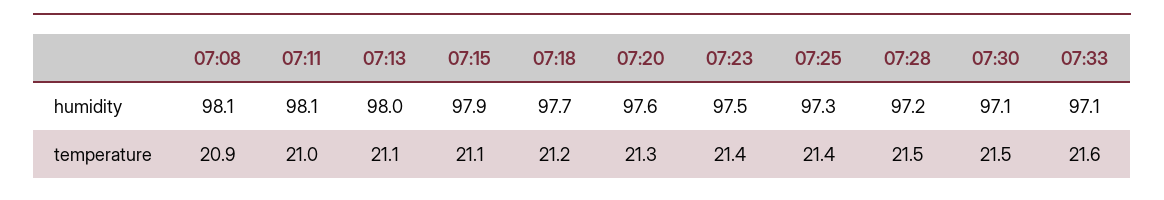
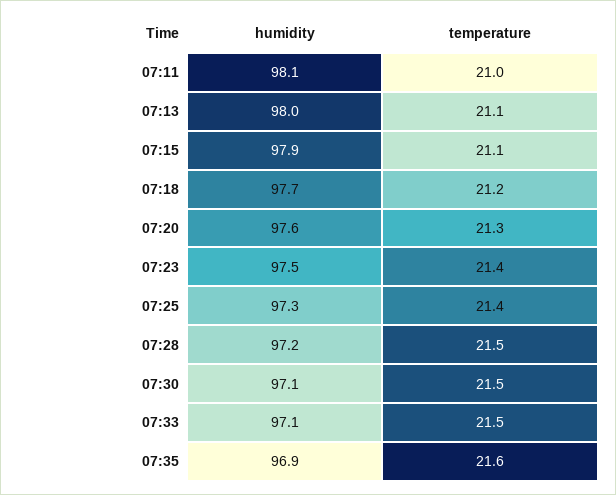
07:08, humidity: 98.1 -> none
07:08, temperature: 20.9 -> none
07:33, temperature: 21.6 -> 21.5
07:35, humidity: none -> 96.9
07:35, temperature: none -> 21.6

